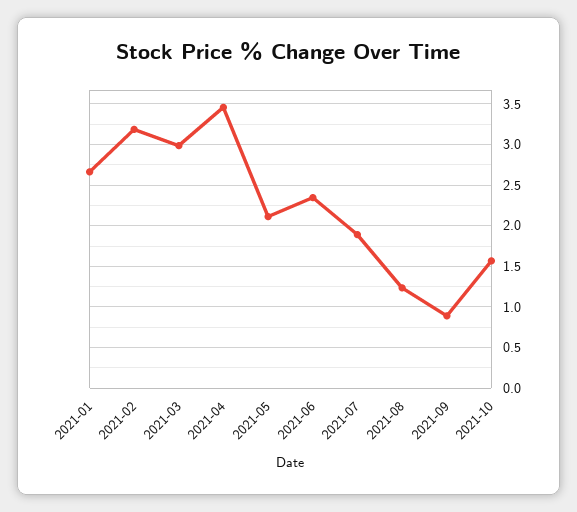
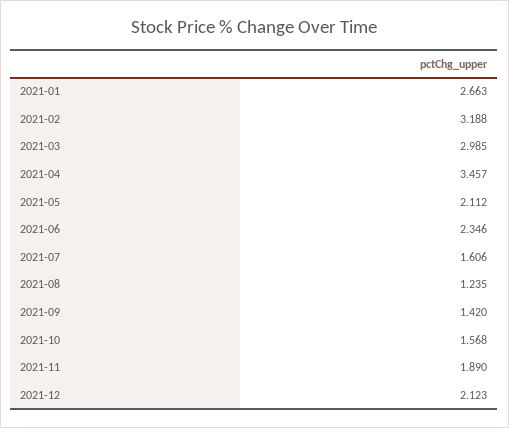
2021-07: 1.9 -> 1.606
2021-09: 0.9 -> 1.42
2021-11: none -> 1.89
2021-12: none -> 2.123

